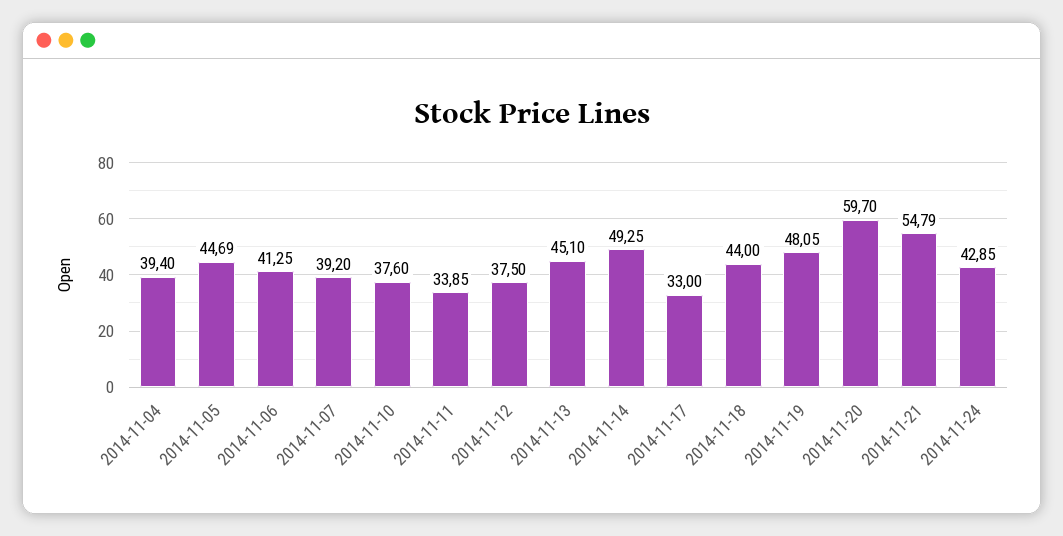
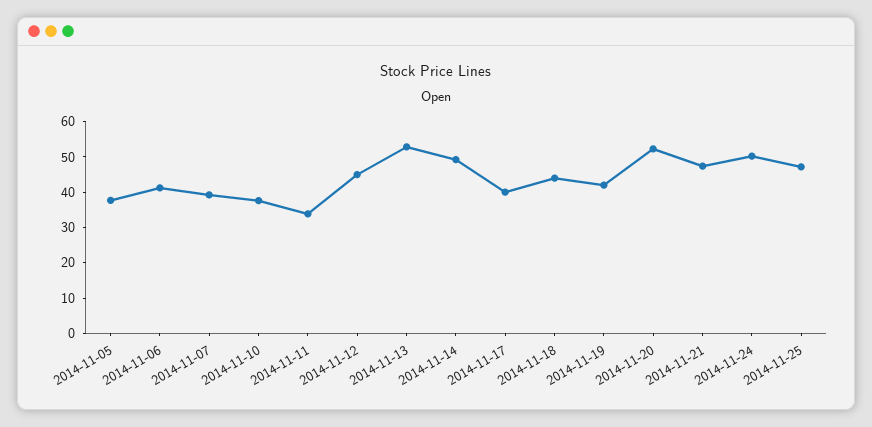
2014-11-04: 39.4 -> none
2014-11-05: 44.69 -> 37.5
2014-11-12: 37.5 -> 45
2014-11-13: 45.1 -> 52.5
2014-11-17: 33 -> 40
2014-11-19: 48.05 -> 42.5
2014-11-20: 59.7 -> 52.5
2014-11-21: 54.79 -> 47.5
2014-11-24: 42.85 -> 50
2014-11-25: none -> 47.5

